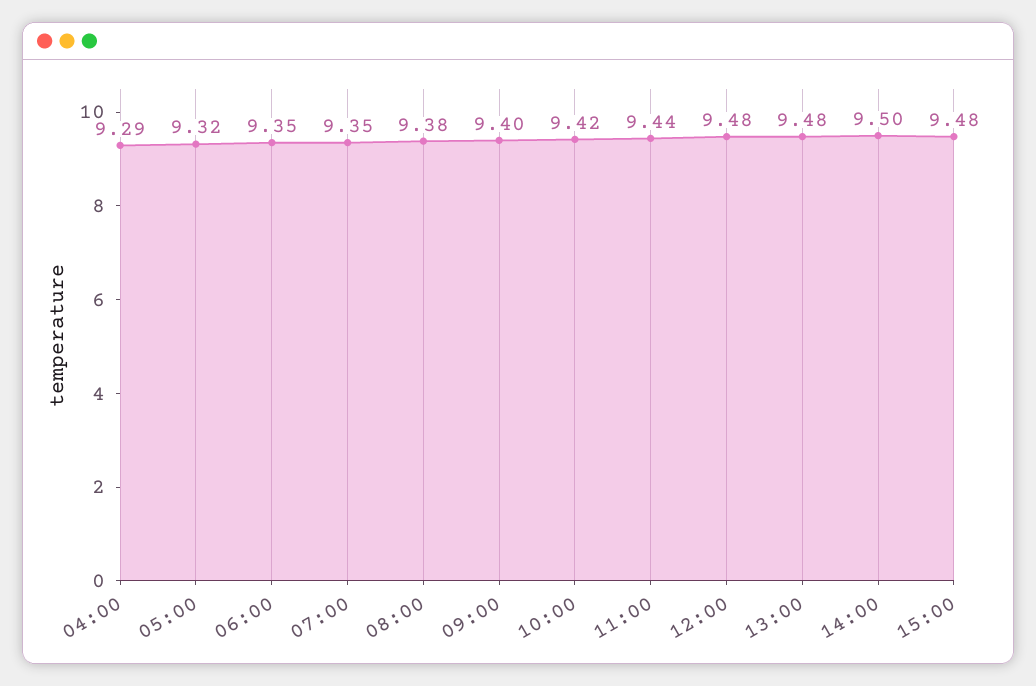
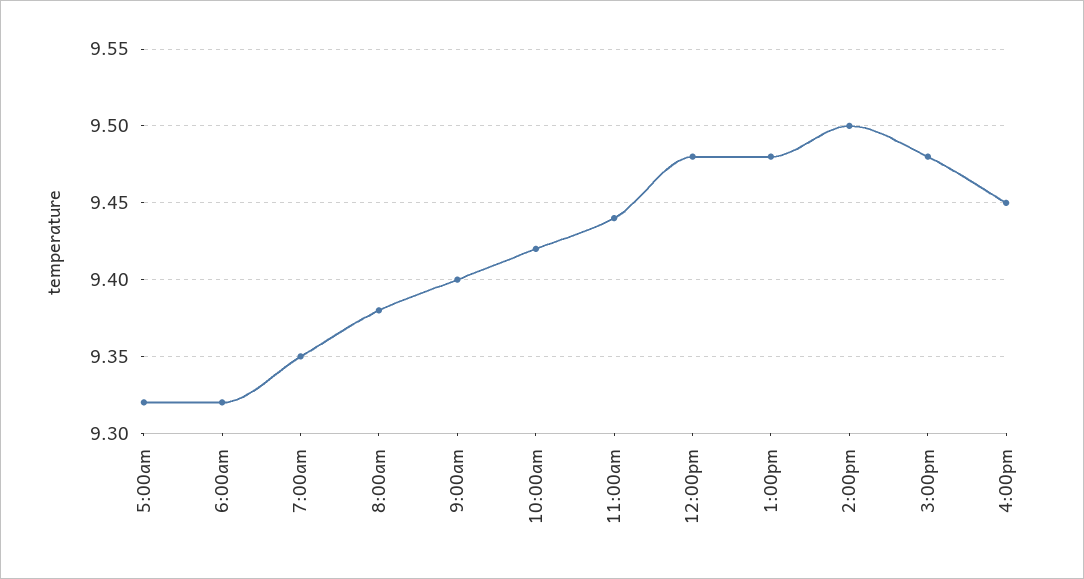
04:00: 9.29 -> none
06:00: 9.35 -> 9.32
4:00pm: none -> 9.45

